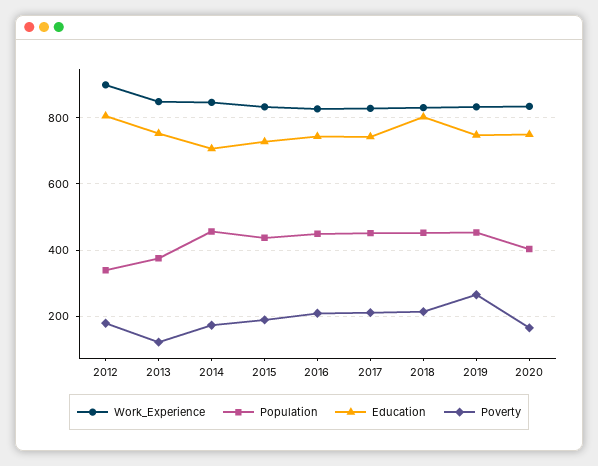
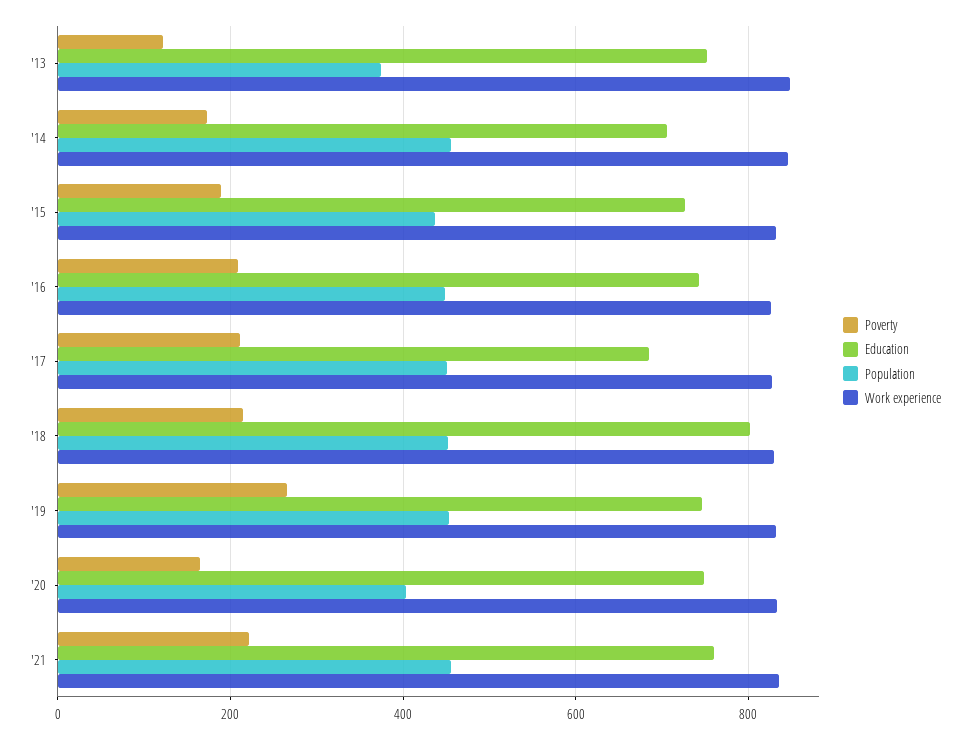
Work_Experience, 2012: 900 -> none
Population, 2012: 340 -> none
Education, 2012: 800 -> none
Poverty, 2012: 180 -> none
Education, 2017: 740 -> 680
Poverty, '21: none -> 220
Education, '21: none -> 760
Population, '21: none -> 460
Work_Experience, '21: none -> 840

